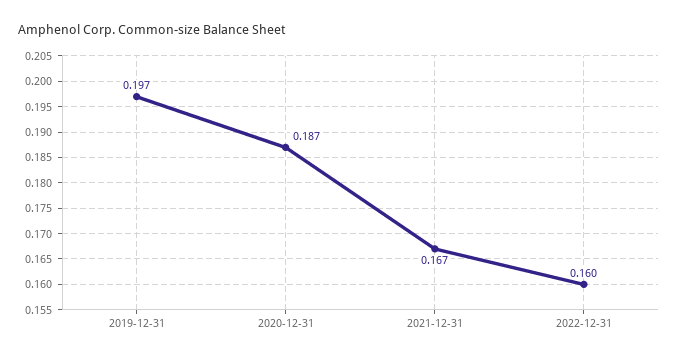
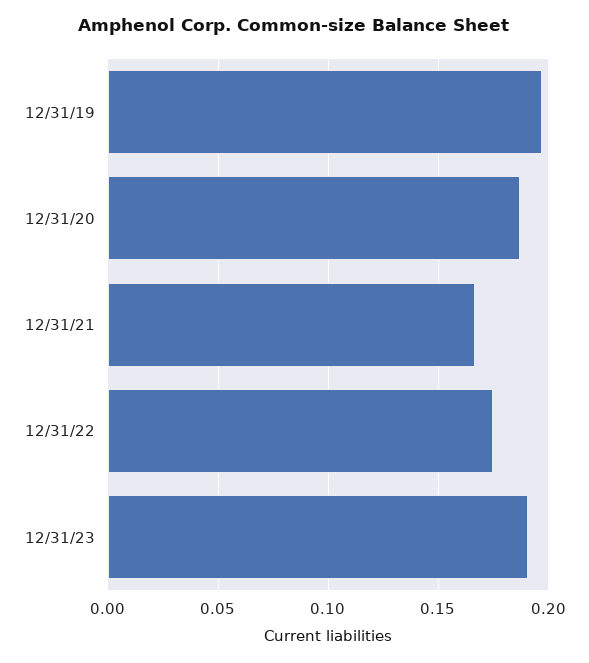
2022-12-31: 0.16 -> 0.175
12/31/23: none -> 0.19

